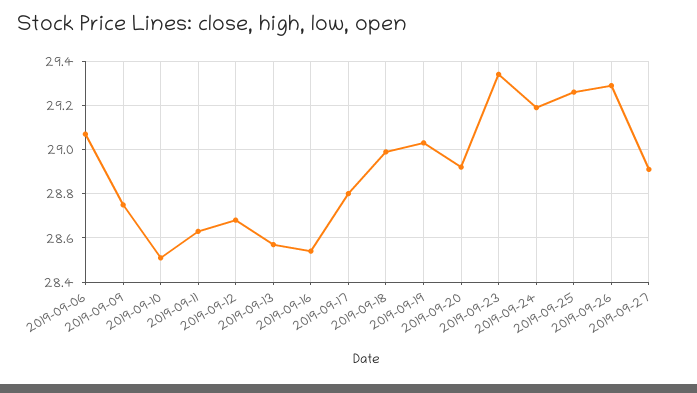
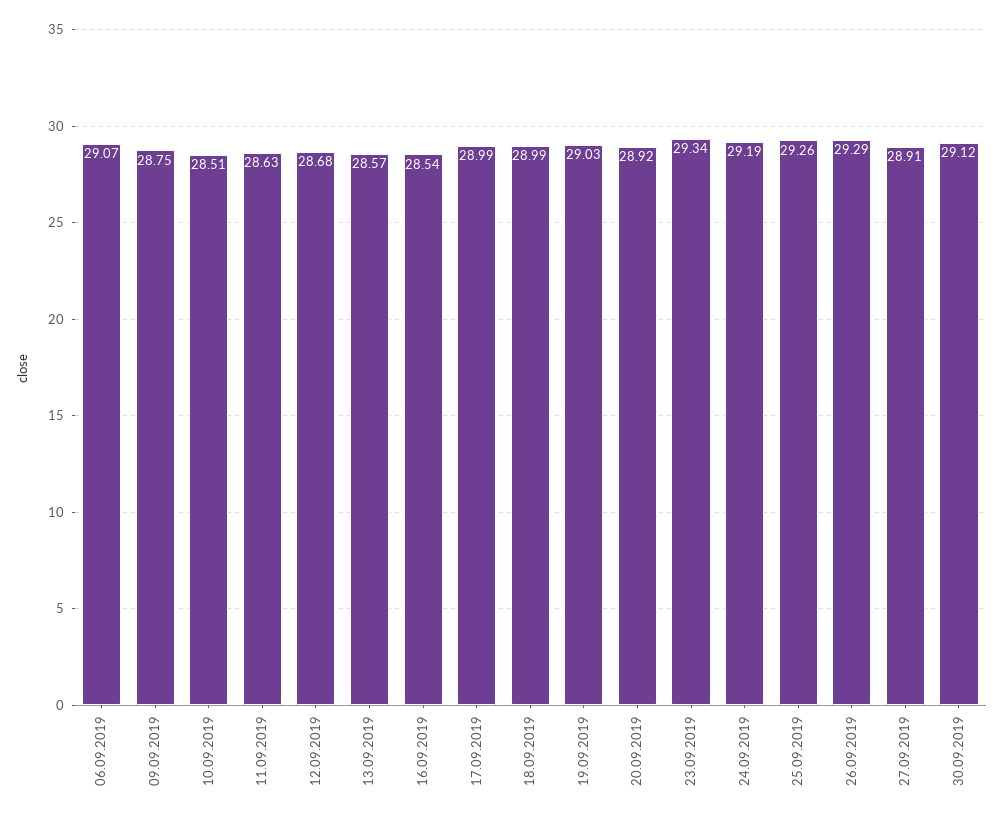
2019-09-17: 28.8 -> 28.99
30.09.2019: none -> 29.12

